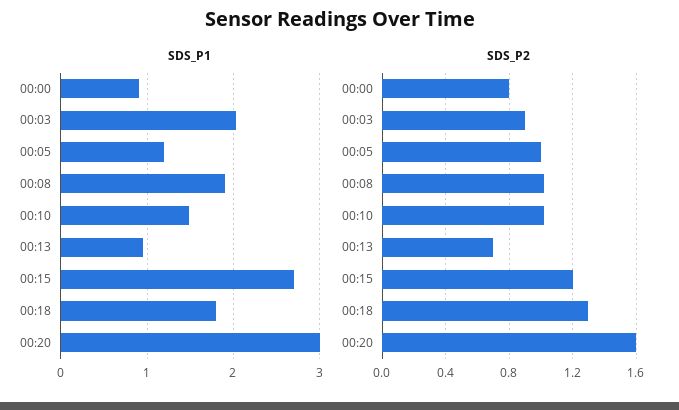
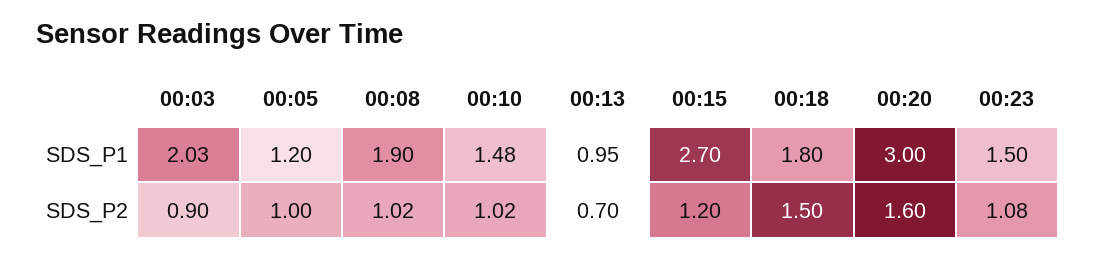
SDS_P1, 00:00: 0.9 -> none
SDS_P2, 00:00: 0.8 -> none
SDS_P2, 00:18: 1.3 -> 1.5
SDS_P1, 00:23: none -> 1.5
SDS_P2, 00:23: none -> 1.08

